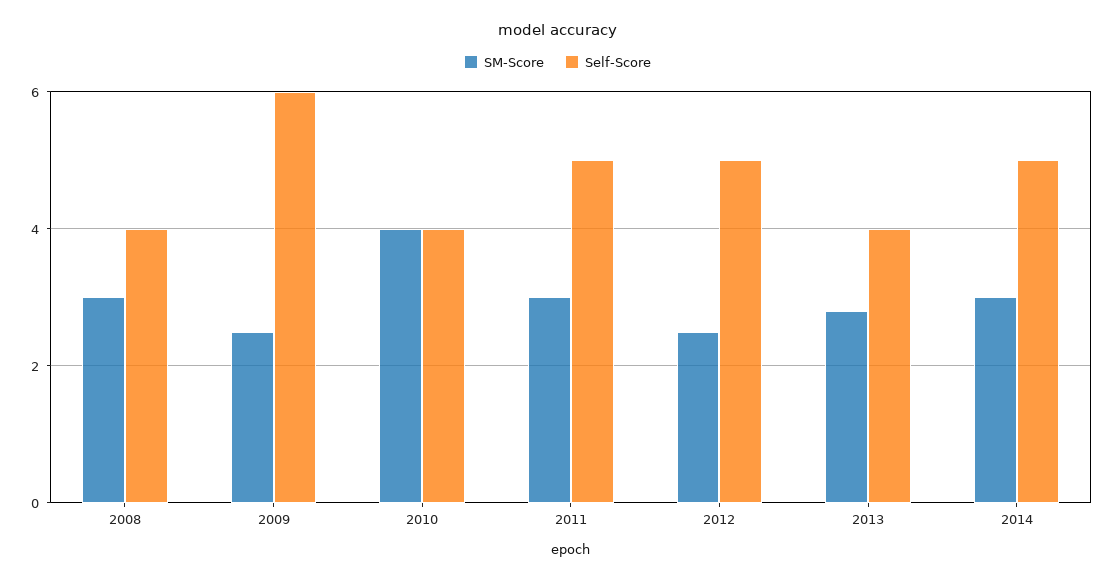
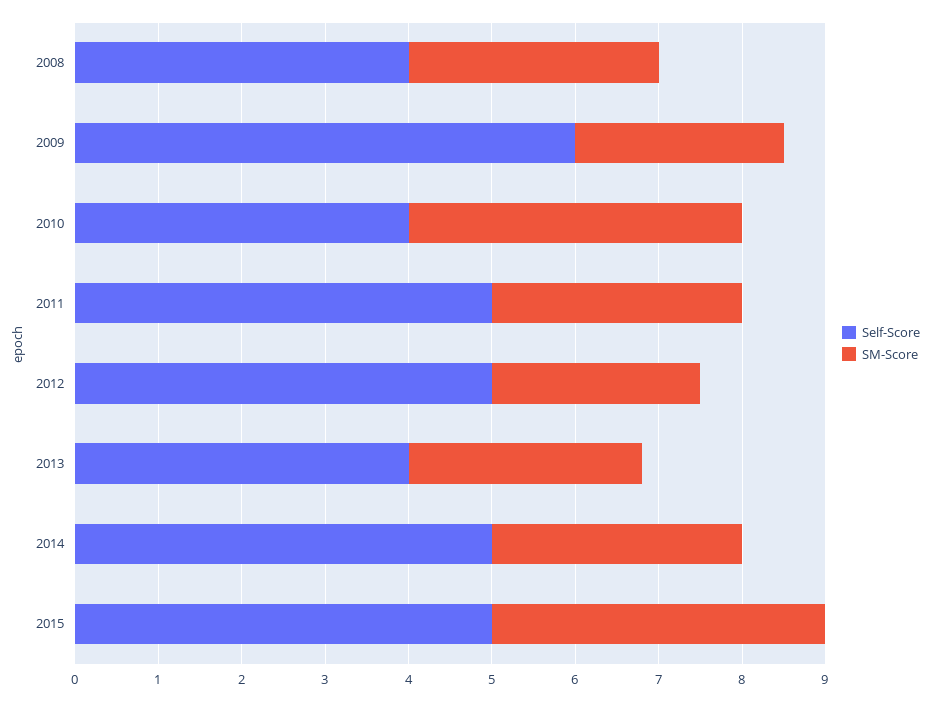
Self-Score, 2015: none -> 5
SM-Score, 2015: none -> 4

